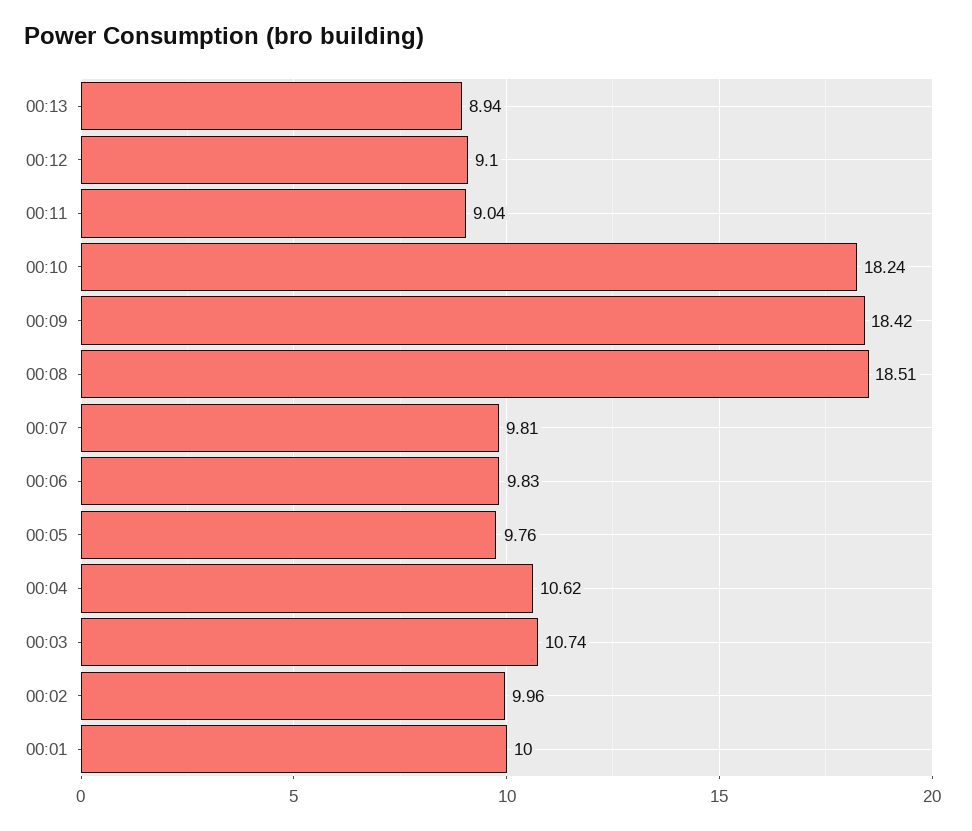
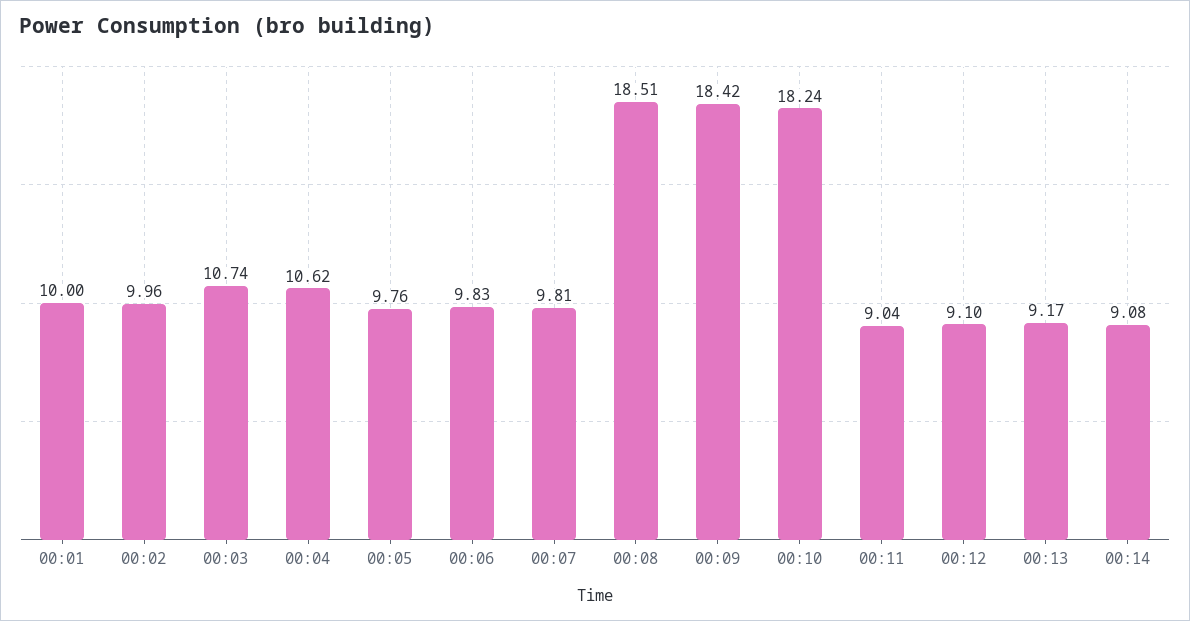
00:13: 8.94 -> 9.17
00:14: none -> 9.08

